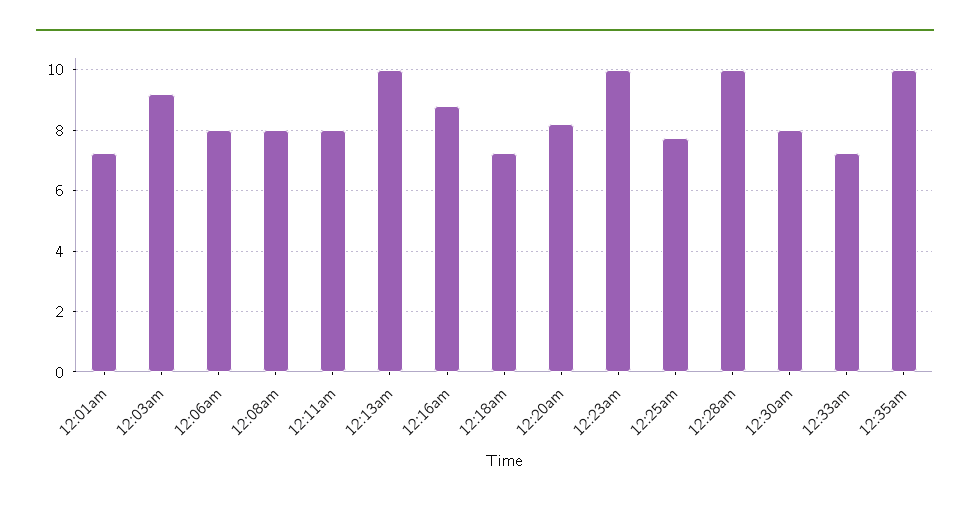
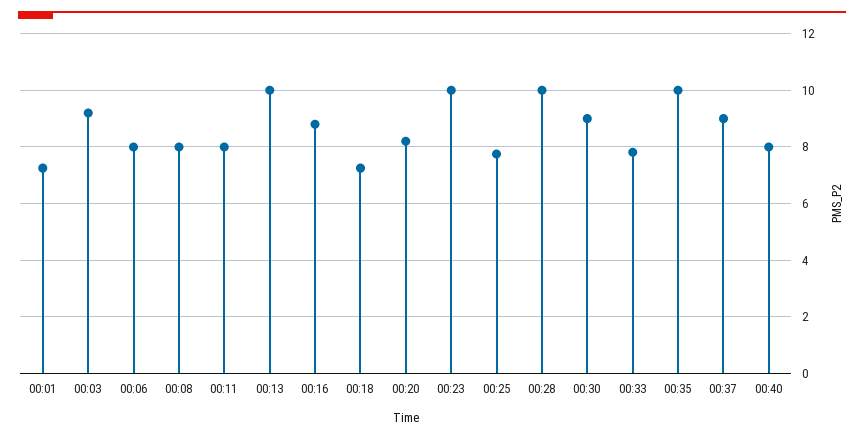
12:30am: 8 -> 9
12:33am: 7.2 -> 7.75
00:37: none -> 9
00:40: none -> 8

